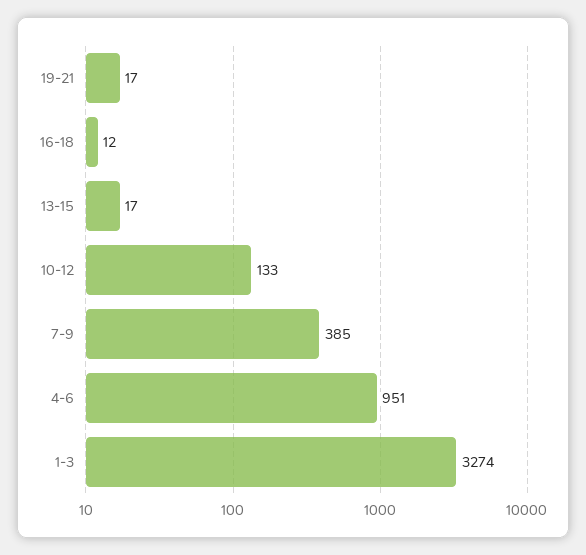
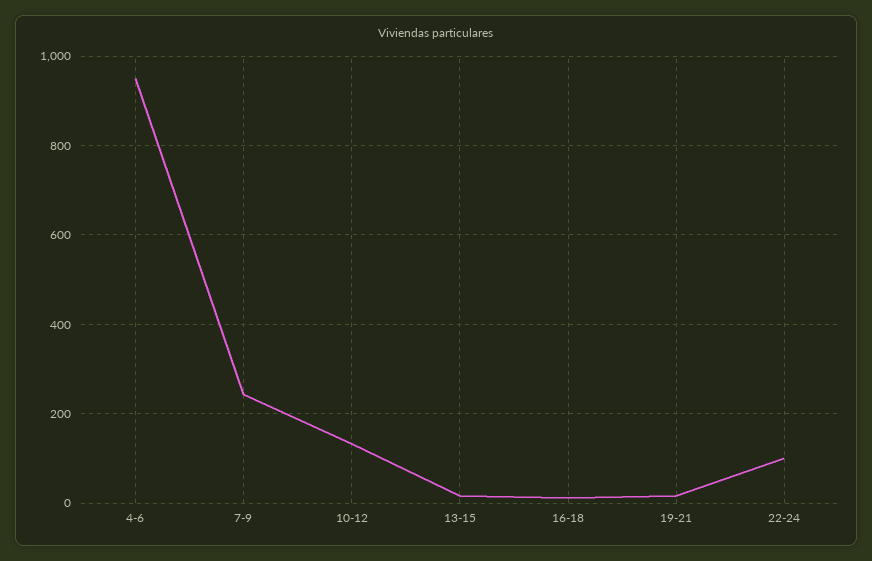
7-9: 385 -> 240
1-3: 3274 -> none
22-24: none -> 100

